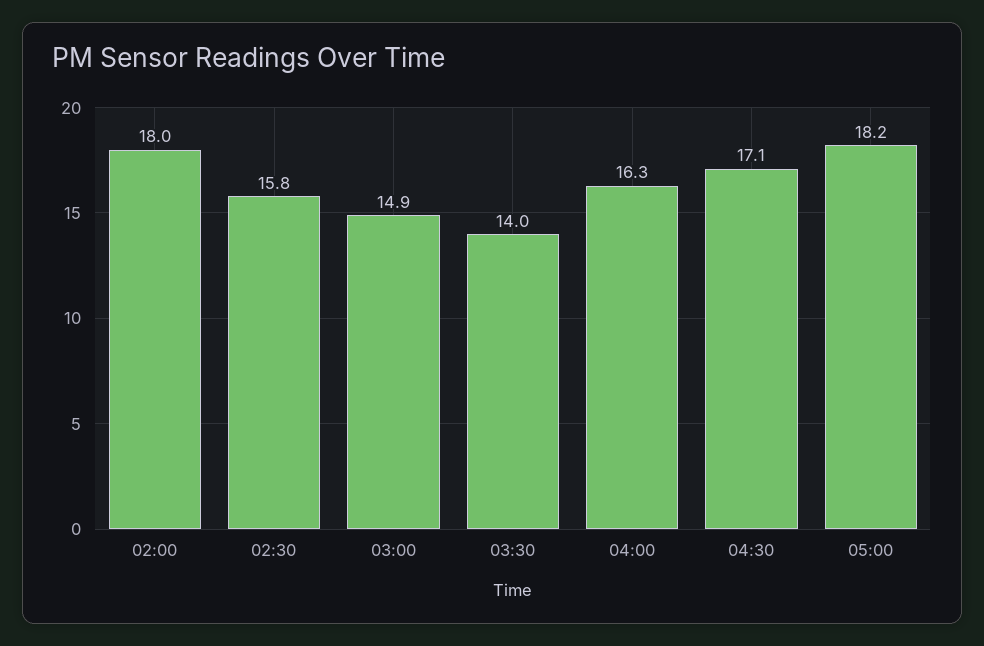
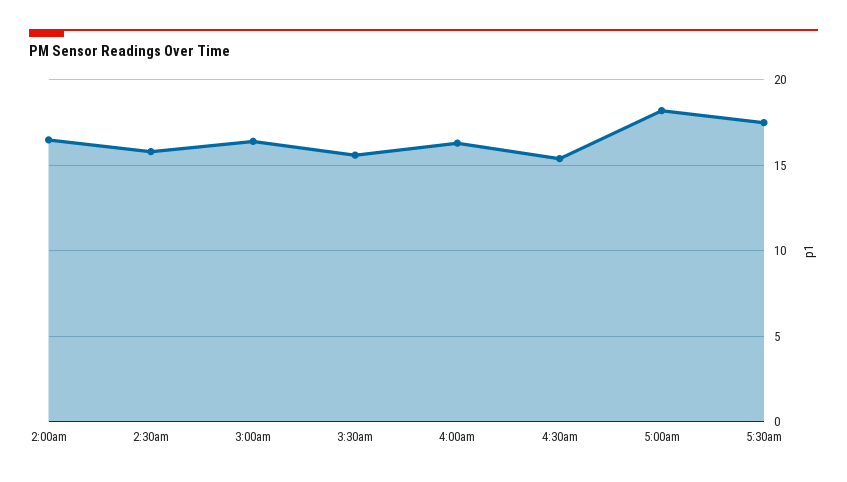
02:00: 18 -> 16.5
03:00: 14.9 -> 16.5
03:30: 14 -> 15.5
04:30: 17.1 -> 15.5
5:30am: none -> 17.5

